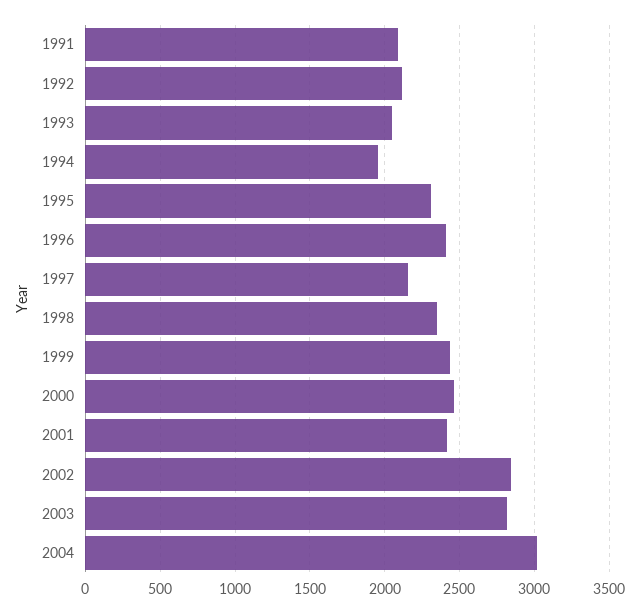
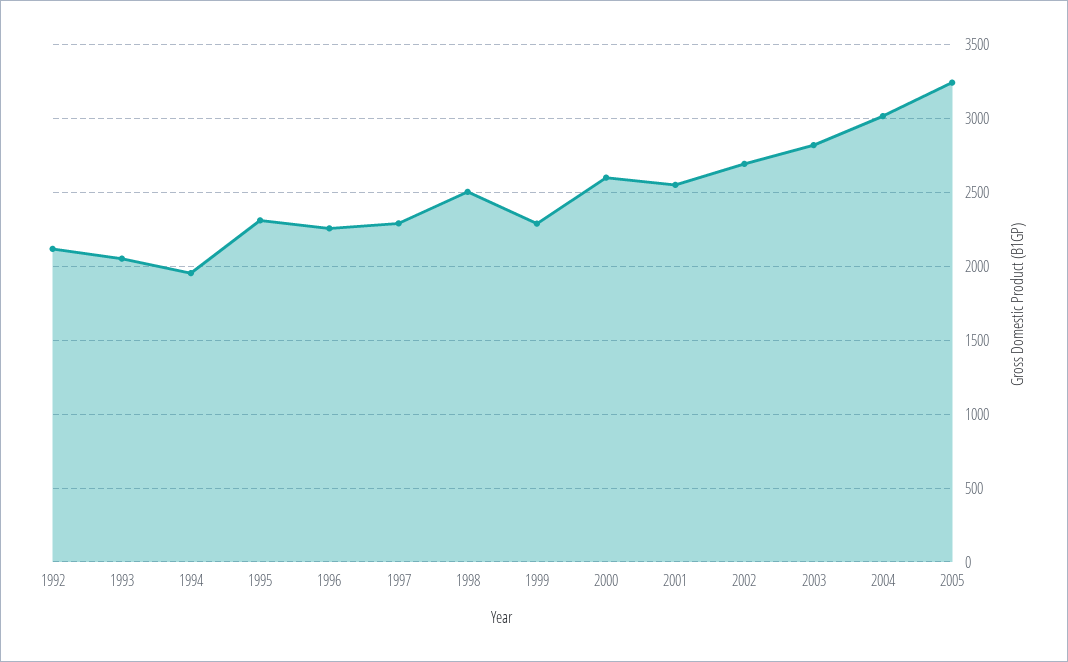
1991: 2100 -> none
1996: 2400 -> 2250
1997: 2150 -> 2300
1998: 2350 -> 2500
1999: 2450 -> 2300
2000: 2450 -> 2600
2001: 2400 -> 2550
2002: 2850 -> 2700
2005: none -> 3250

